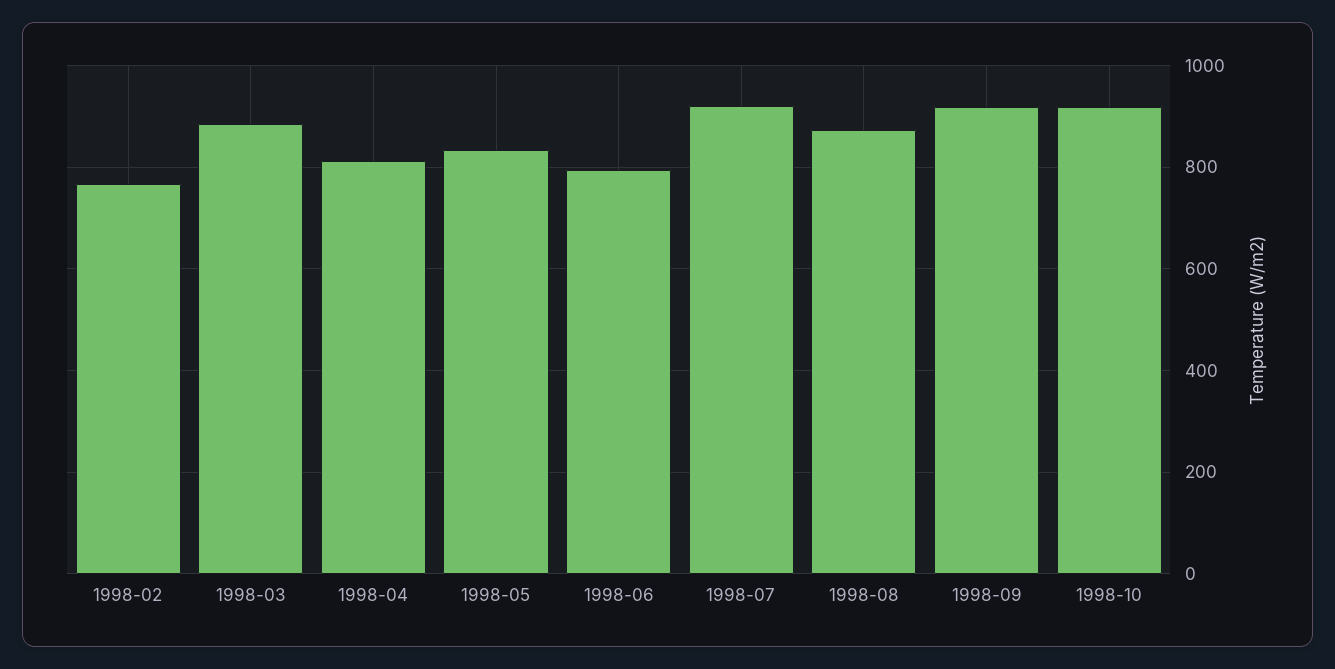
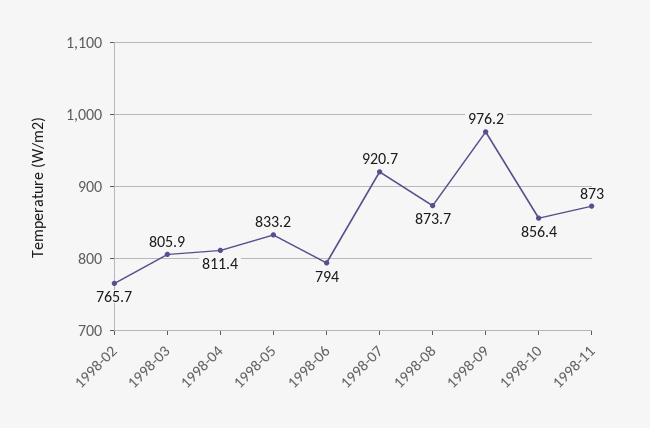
1998-03: 880 -> 805.9
1998-09: 920 -> 976.2
1998-10: 920 -> 856.4
1998-11: none -> 873

